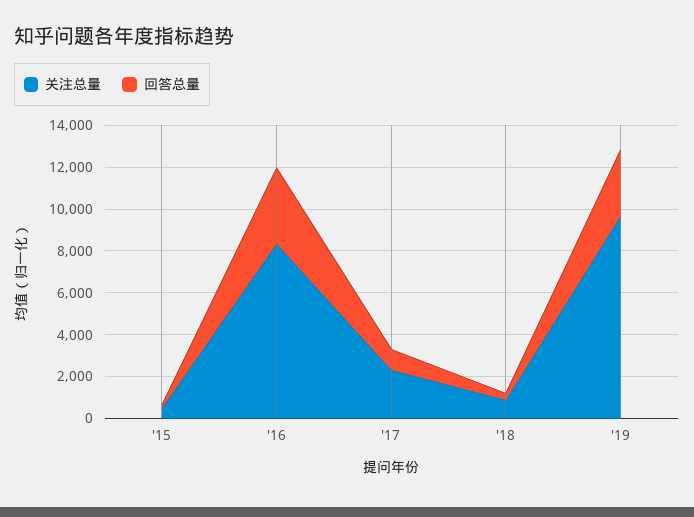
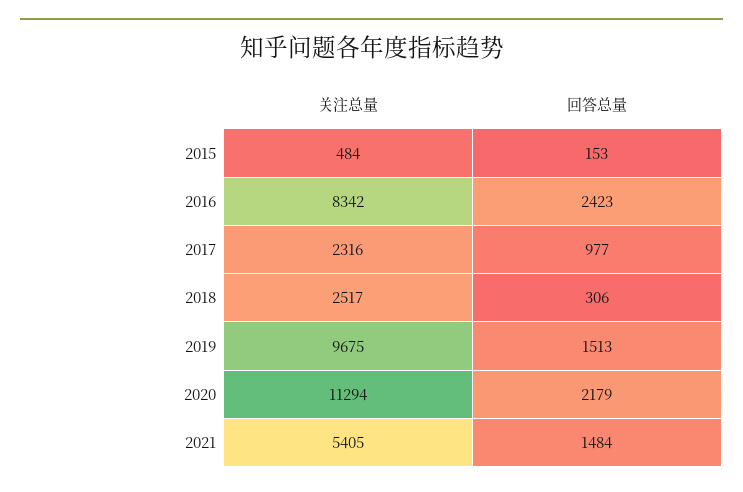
回答总量, '16: 3500 -> 2423
关注总量, '18: 1000 -> 2517
回答总量, '19: 3000 -> 1513
关注总量, 2020: none -> 11294
回答总量, 2020: none -> 2179
关注总量, 2021: none -> 5405
回答总量, 2021: none -> 1484

